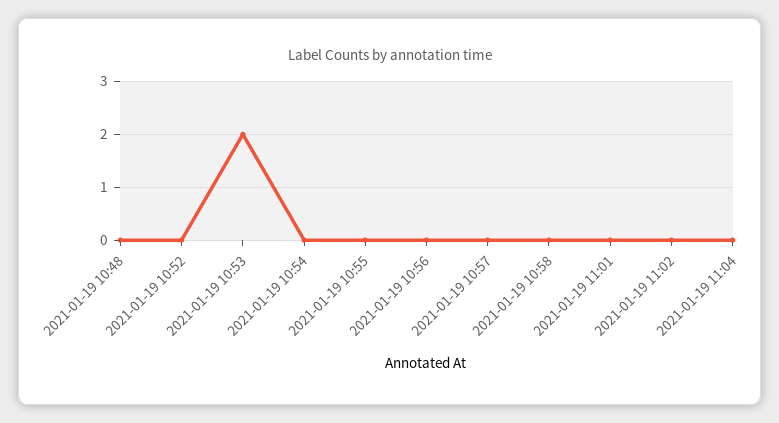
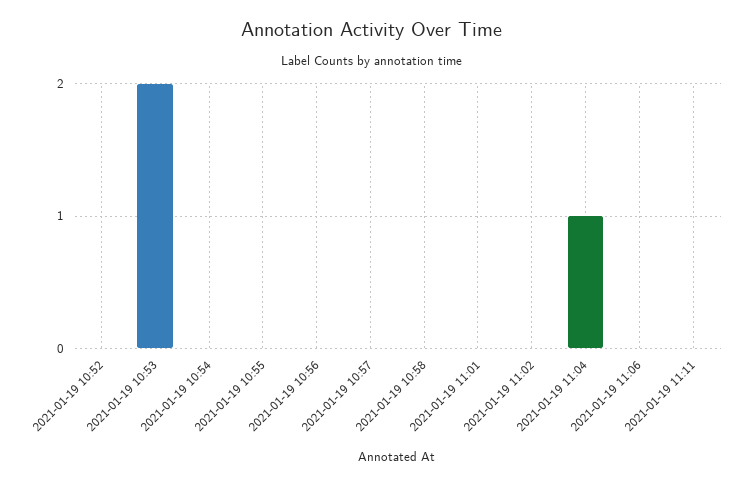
2021-01-19 10:48: 0 -> none
2021-01-19 11:04: 0 -> 1
2021-01-19 11:06: none -> 0
2021-01-19 11:11: none -> 0

